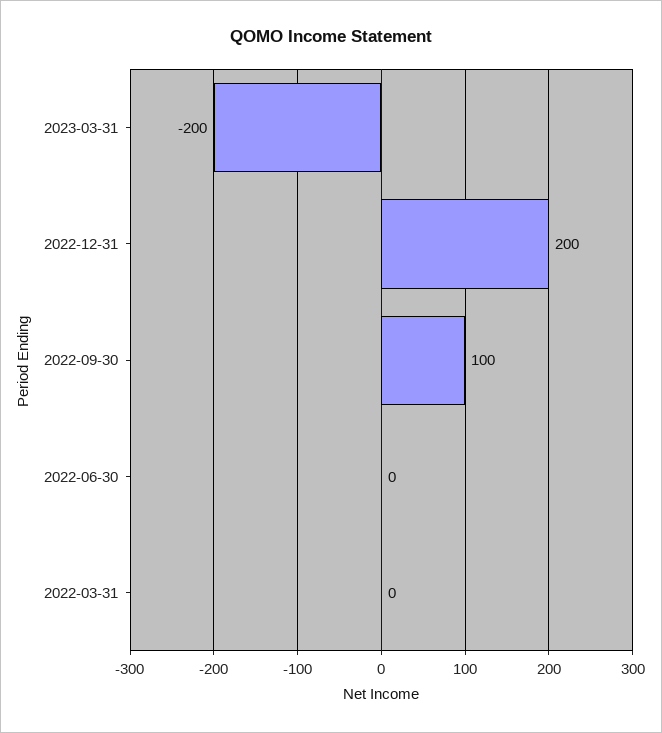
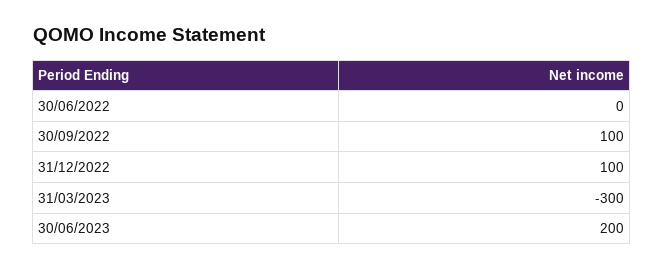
2023-03-31: -200 -> -300
2022-12-31: 200 -> 100
2022-03-31: 0 -> none
30/06/2023: none -> 200

